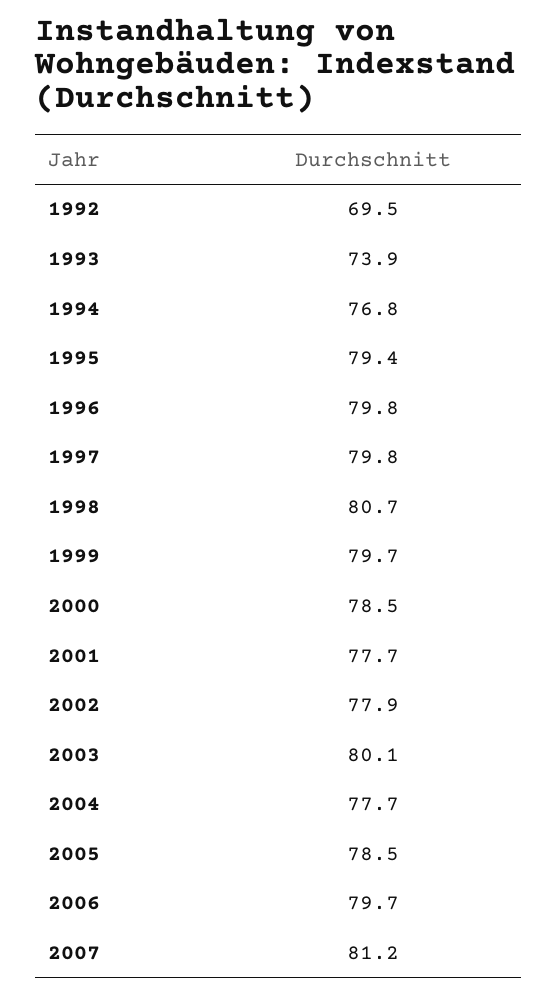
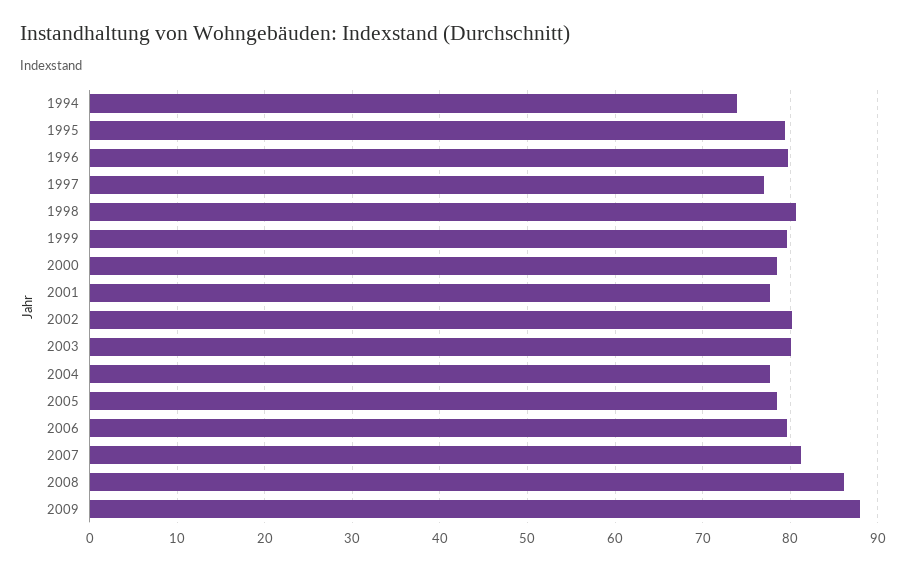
1992: 69.5 -> none
1993: 73.9 -> none
1994: 76.8 -> 74
1997: 79.8 -> 77
2002: 77.9 -> 80
2008: none -> 86
2009: none -> 88

